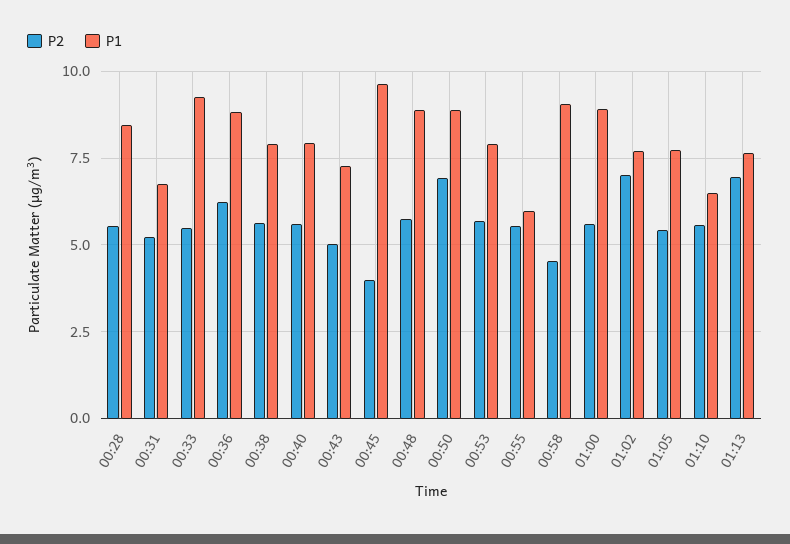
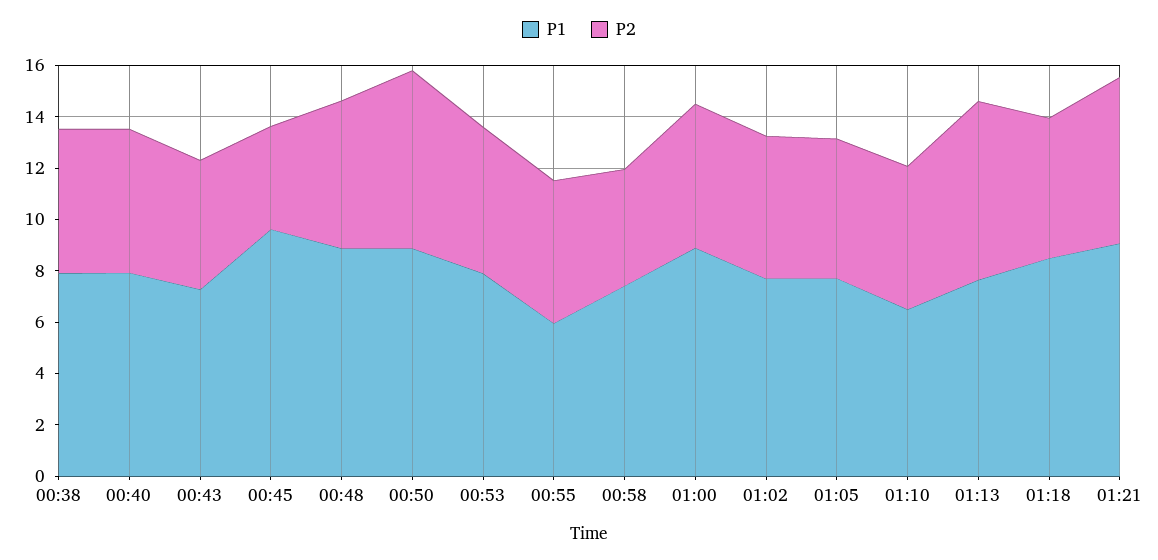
P2, 00:28: 5.5 -> none
P1, 00:28: 8.5 -> none
P2, 00:31: 5.25 -> none
P1, 00:31: 6.75 -> none
P2, 00:33: 5.5 -> none
P1, 00:33: 9.25 -> none
P2, 00:36: 6.25 -> none
P1, 00:36: 8.75 -> none
P1, 00:58: 9 -> 7.5
P2, 01:02: 7 -> 5.5
P1, 01:18: none -> 8.5
P2, 01:18: none -> 5.5
P1, 01:21: none -> 9
P2, 01:21: none -> 6.5

